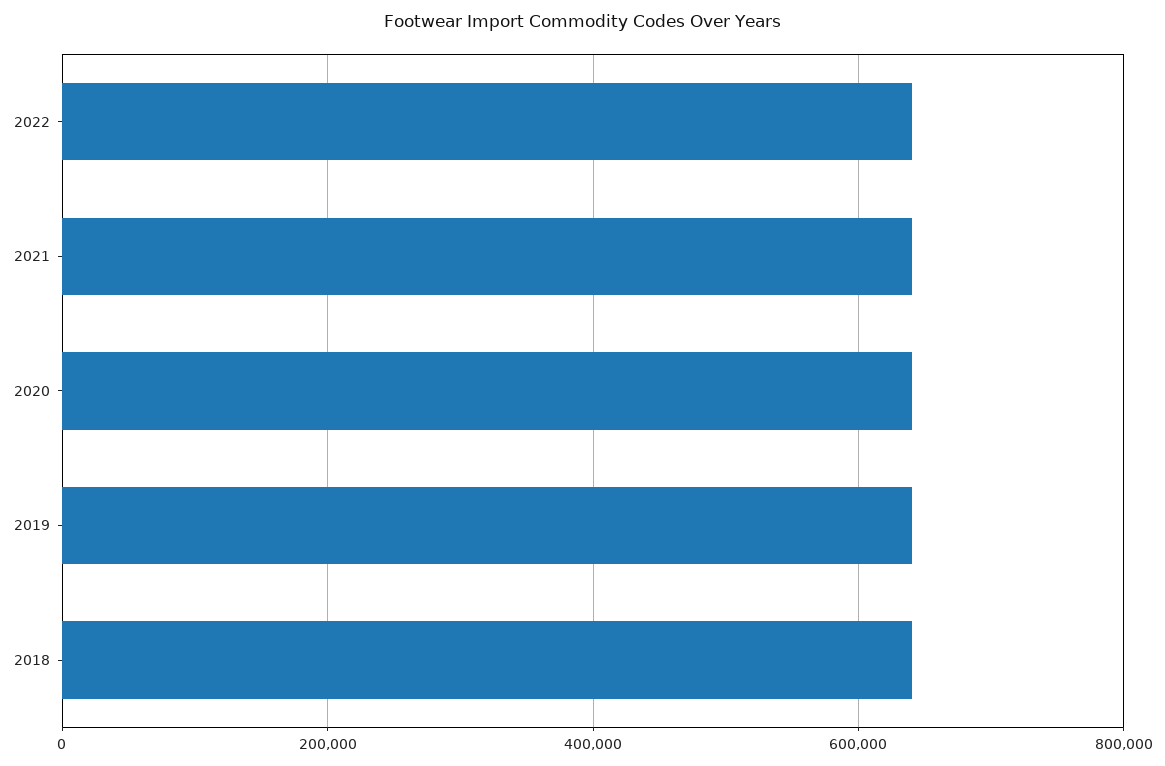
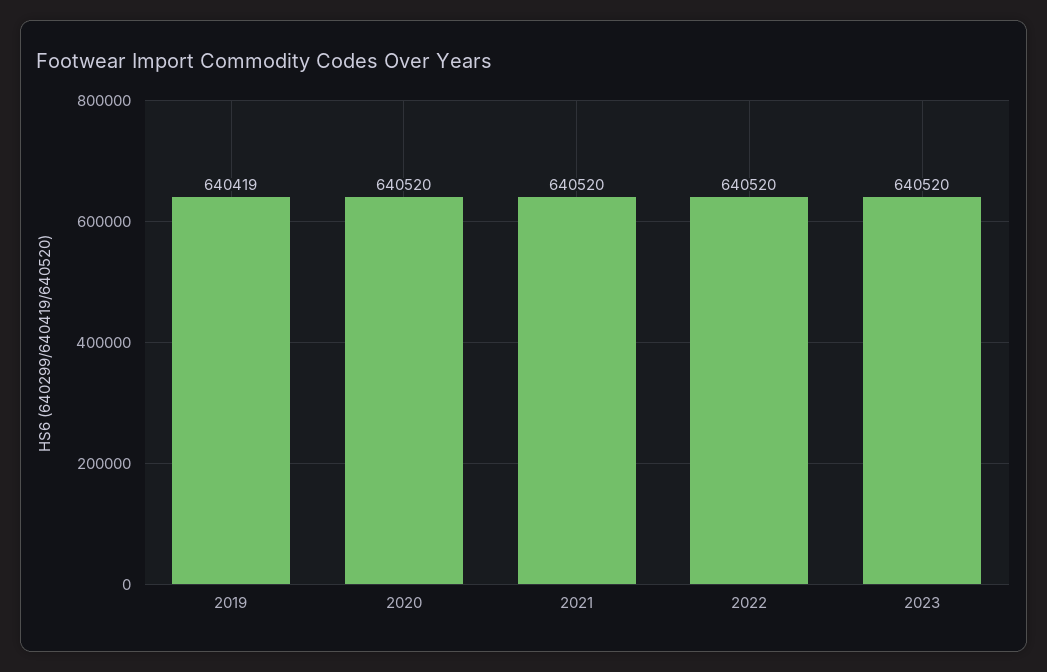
2018: 640000 -> none
2023: none -> 640520

